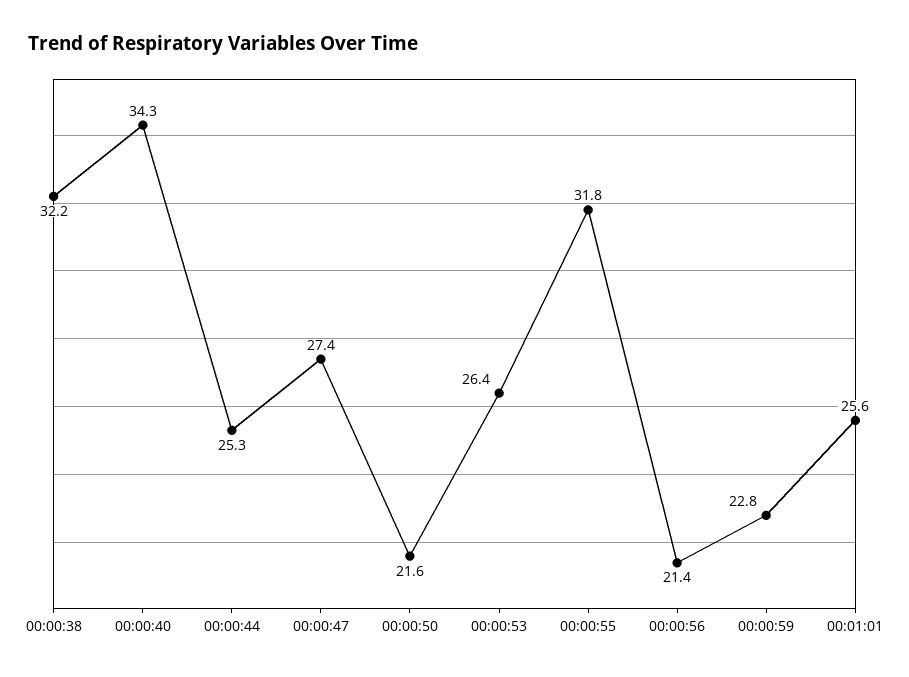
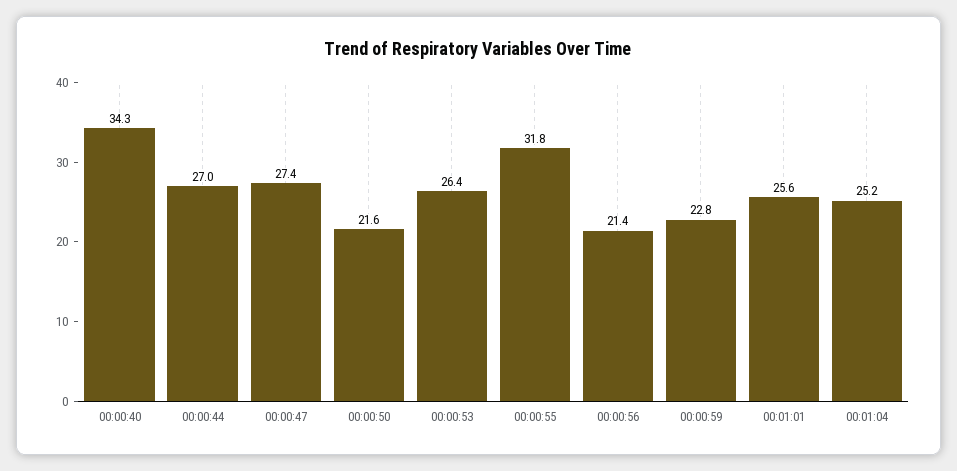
00:00:38: 32.2 -> none
00:00:44: 25.3 -> 27
00:01:04: none -> 25.2

